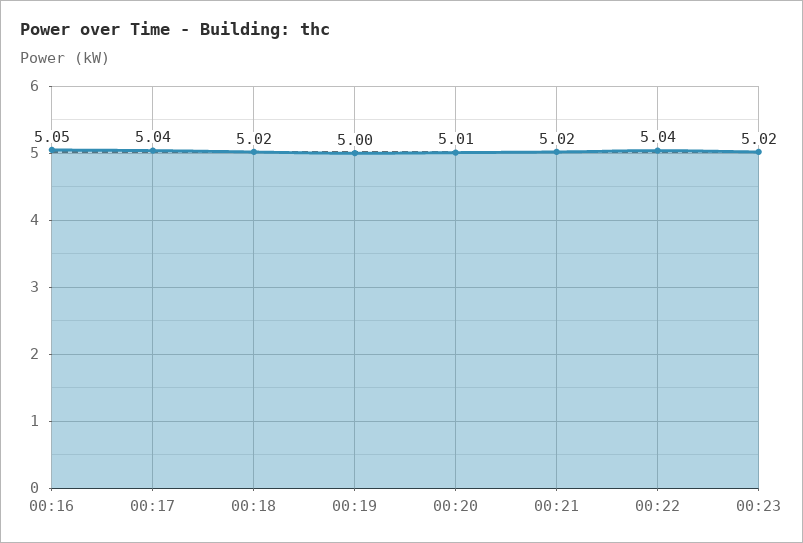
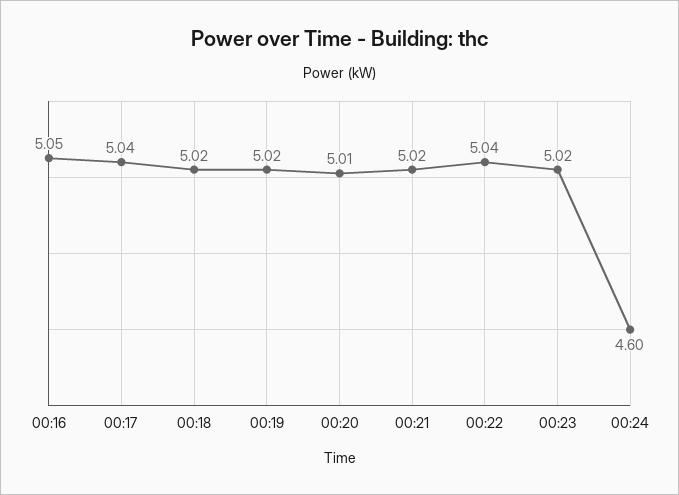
00:19: 5 -> 5.02
00:24: none -> 4.6

